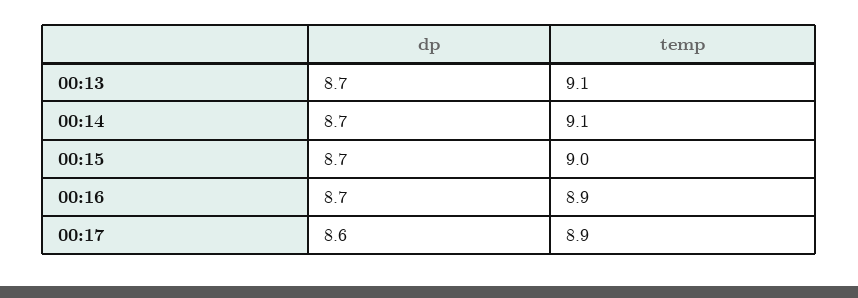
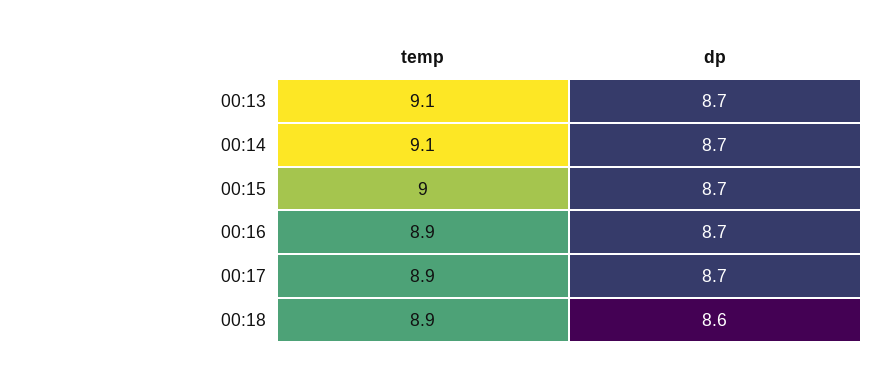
dp, 00:17: 8.6 -> 8.7
temp, 00:18: none -> 8.9
dp, 00:18: none -> 8.6

